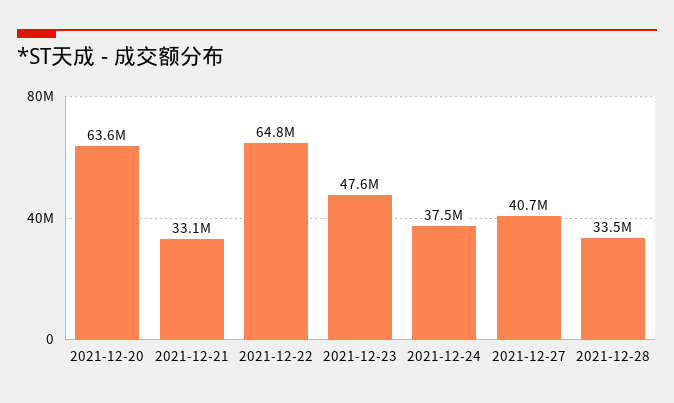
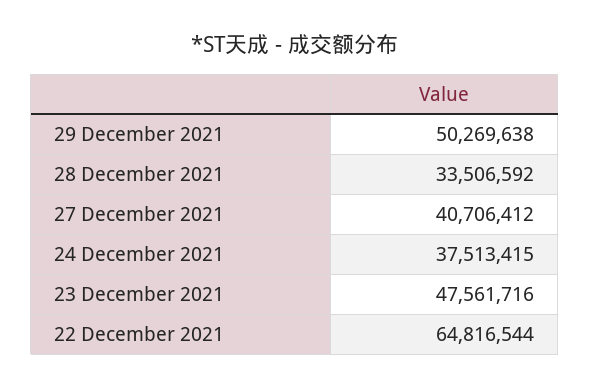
2021-12-20: 63600000 -> none
2021-12-21: 33100000 -> none
29 December 2021: none -> 50269638

